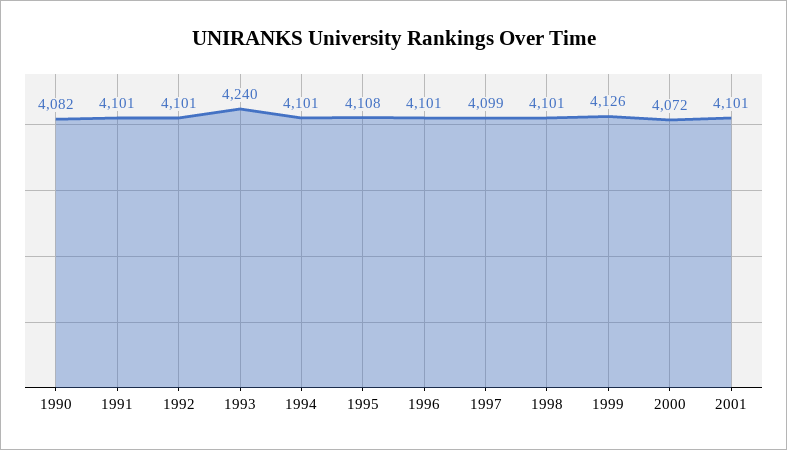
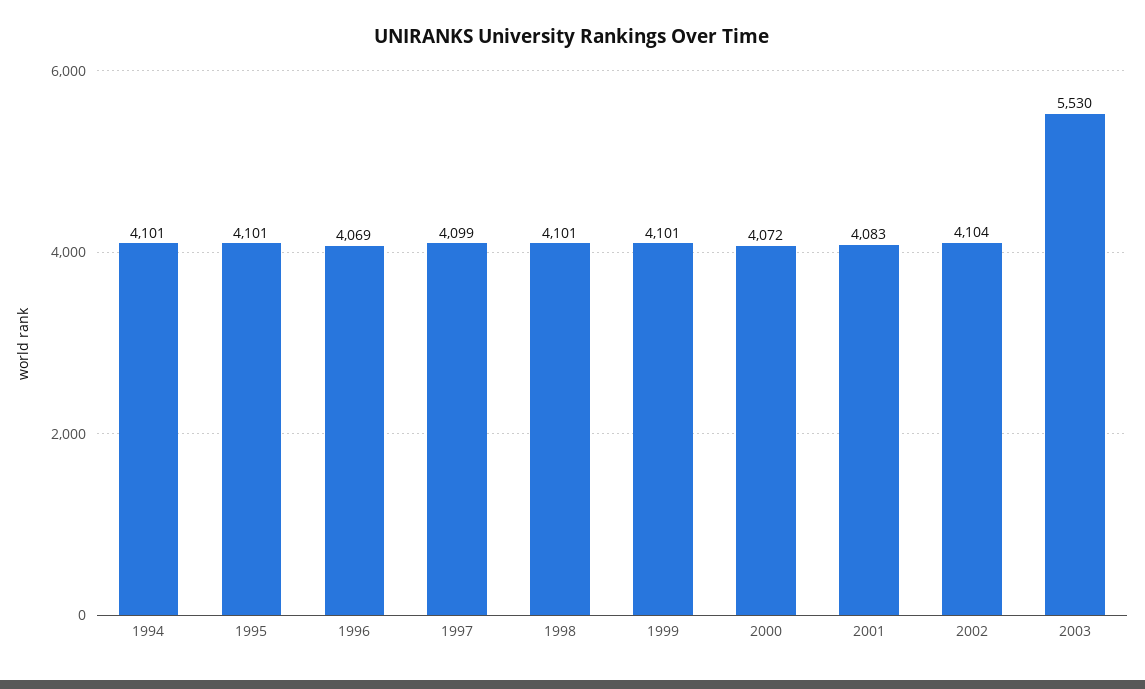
1990: 4082 -> none
1991: 4101 -> none
1992: 4101 -> none
1993: 4240 -> none
1995: 4108 -> 4101
1996: 4101 -> 4069
1999: 4126 -> 4101
2001: 4101 -> 4083
2002: none -> 4104
2003: none -> 5530

